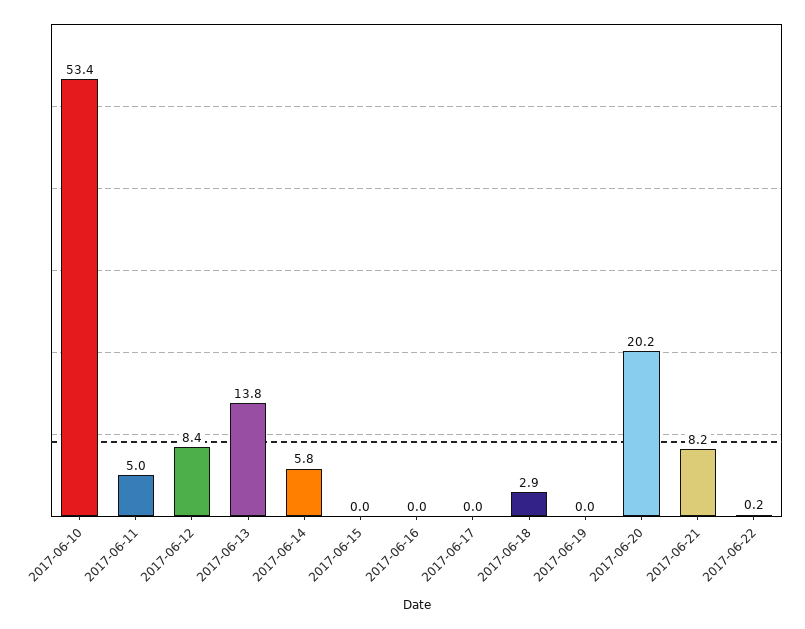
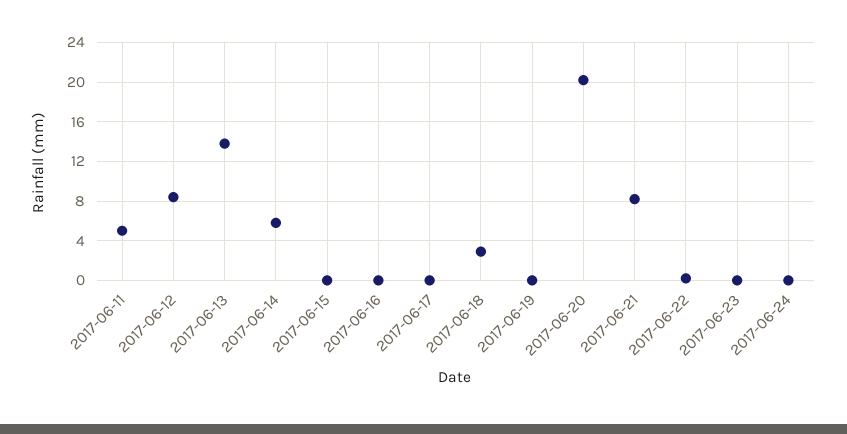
2017-06-10: 53.4 -> none
2017-06-23: none -> 0
2017-06-24: none -> 0

